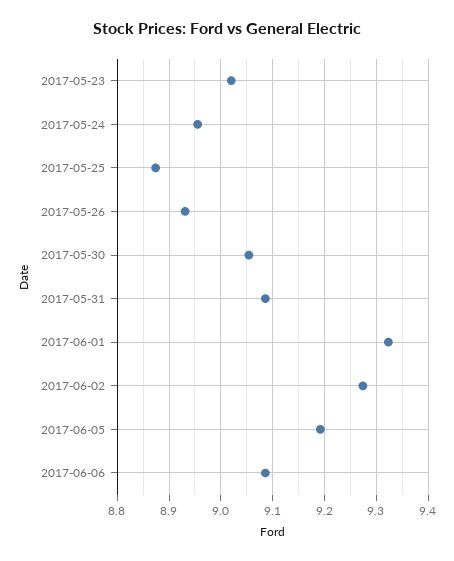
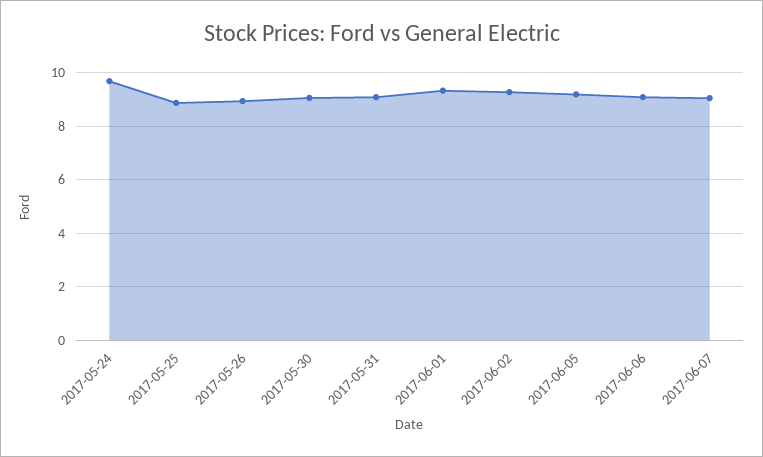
2017-05-23: 9.02 -> none
2017-05-24: 8.96 -> 9.75
2017-06-07: none -> 9

